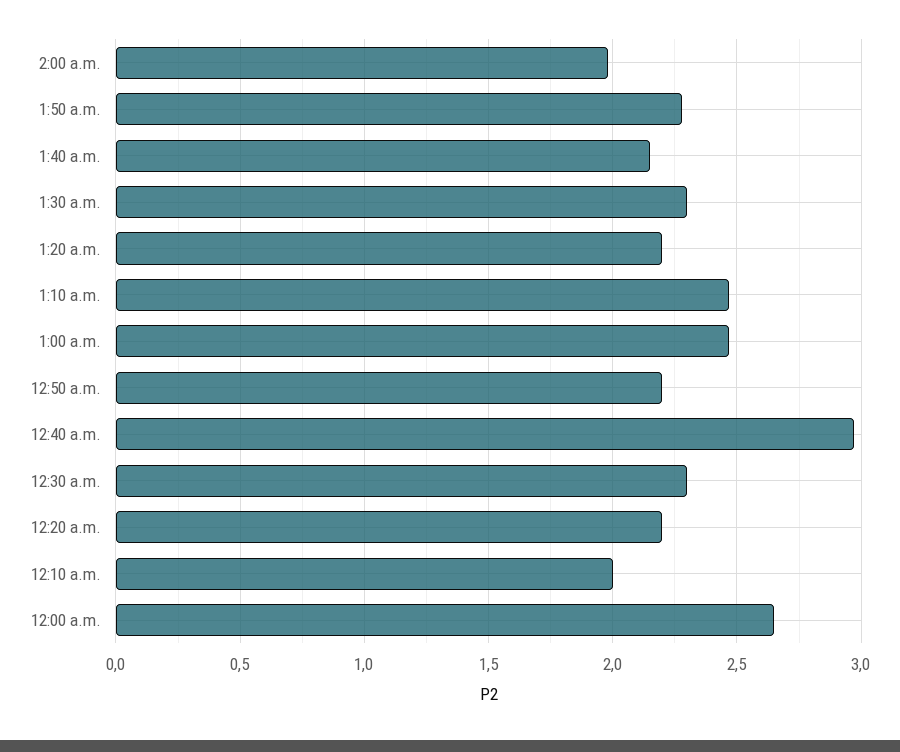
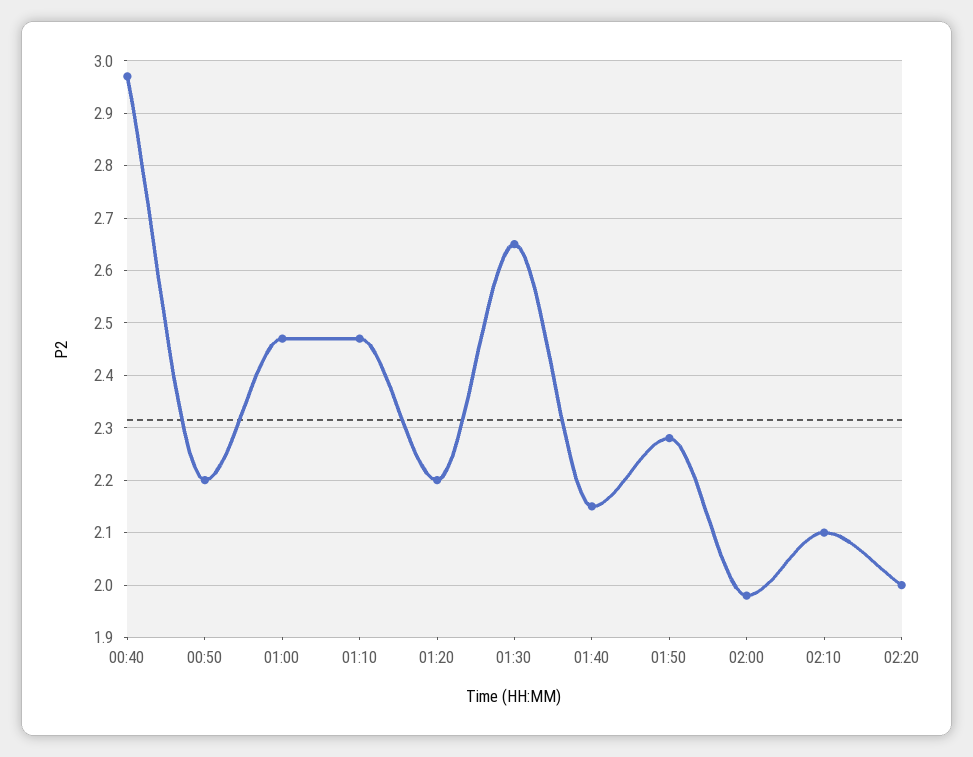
1:30 a.m.: 2.3 -> 2.65
12:30 a.m.: 2.3 -> none
12:20 a.m.: 2.2 -> none
12:10 a.m.: 2 -> none
12:00 a.m.: 2.65 -> none
02:10: none -> 2.1
02:20: none -> 2

